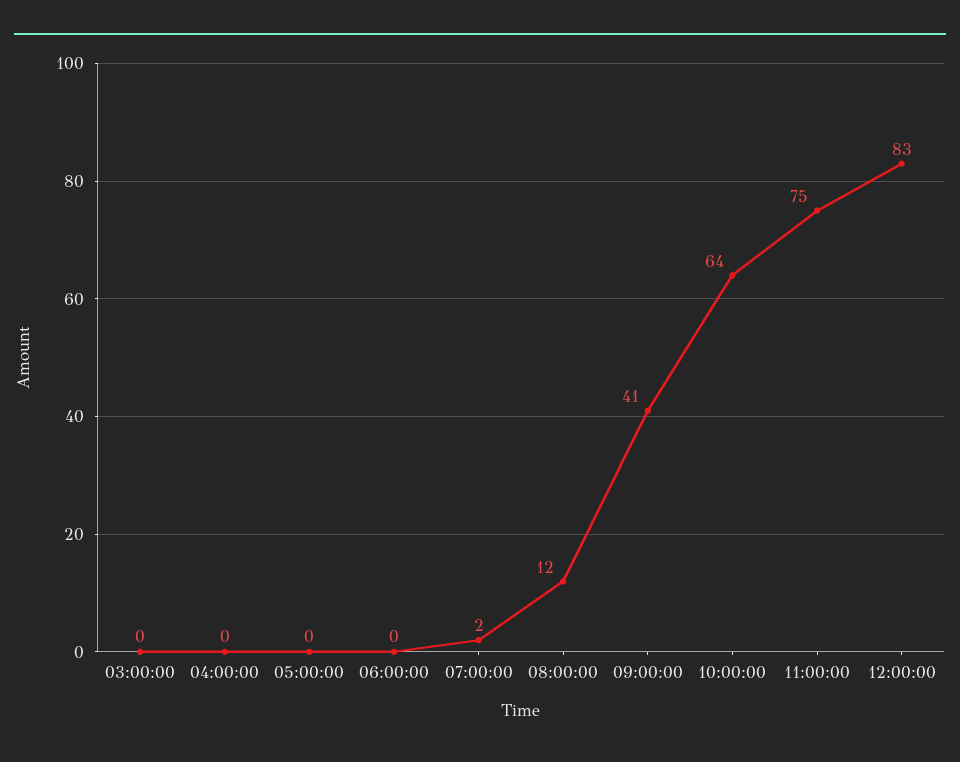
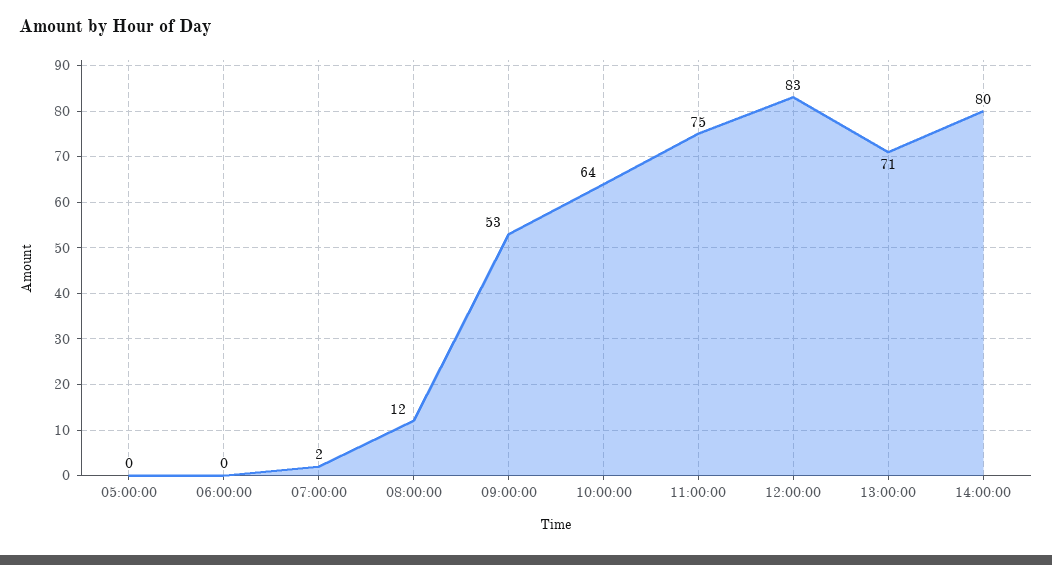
03:00:00: 0 -> none
04:00:00: 0 -> none
09:00:00: 41 -> 53
13:00:00: none -> 71
14:00:00: none -> 80

